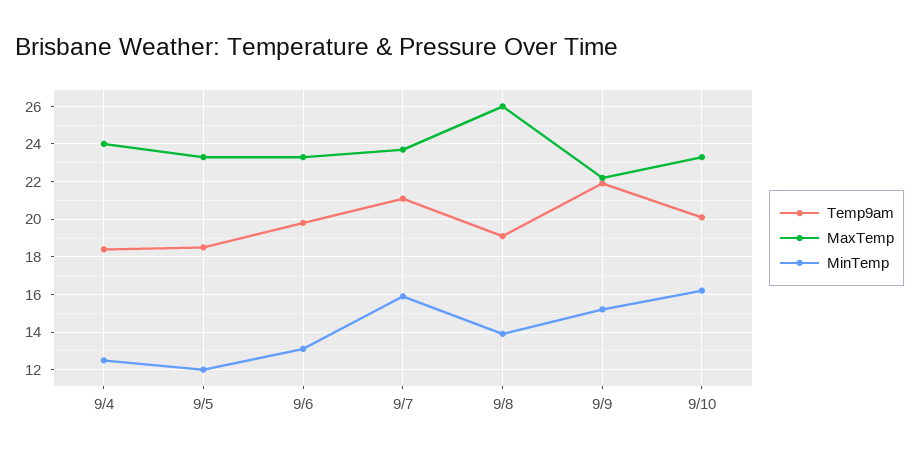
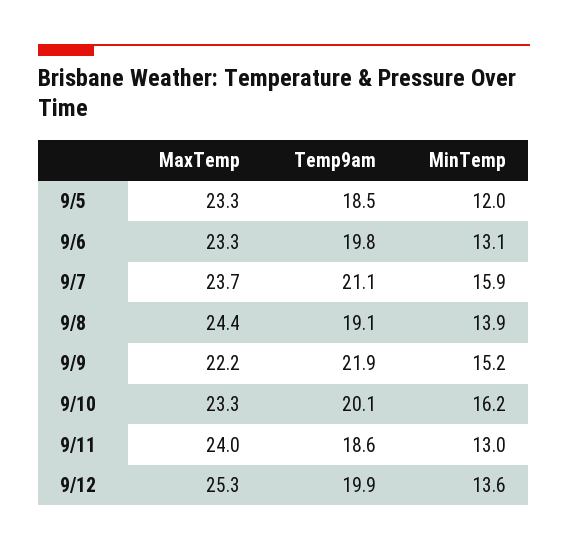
Temp9am, 9/4: 18.5 -> none
MaxTemp, 9/4: 24 -> none
MinTemp, 9/4: 12.5 -> none
MaxTemp, 9/8: 26 -> 24.4
MaxTemp, 9/11: none -> 24
Temp9am, 9/11: none -> 18.6
MinTemp, 9/11: none -> 13
MaxTemp, 9/12: none -> 25.3
Temp9am, 9/12: none -> 19.9
MinTemp, 9/12: none -> 13.6

